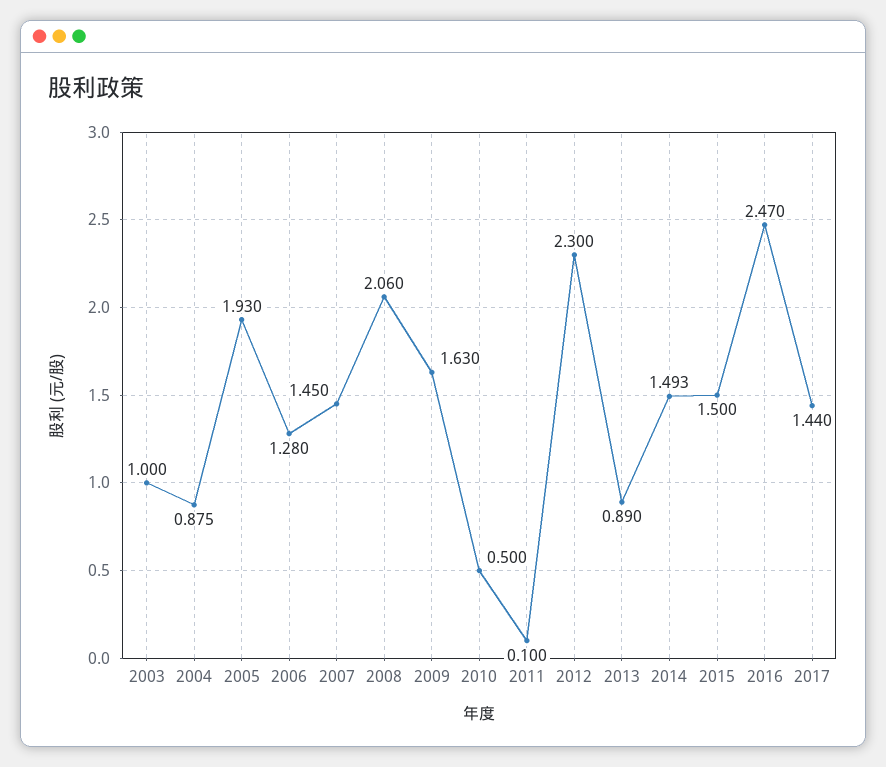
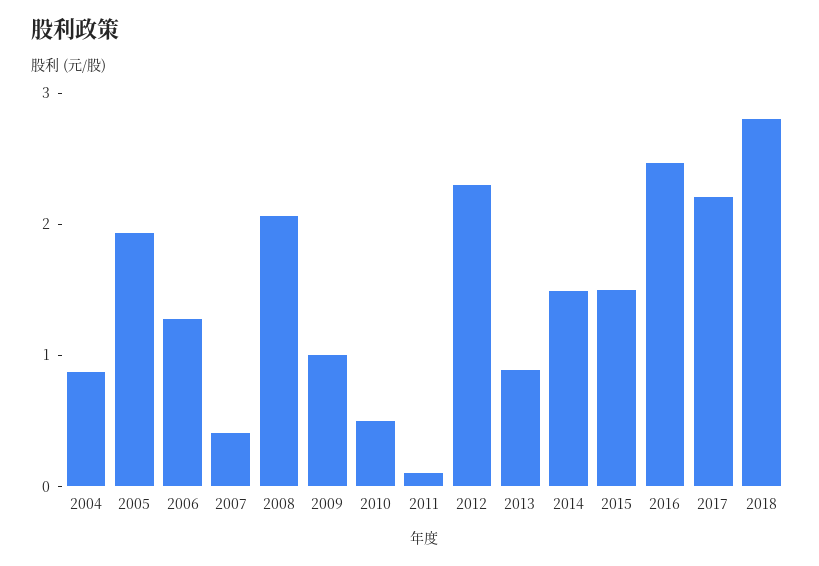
2003: 1 -> none
2007: 1.45 -> 0.4
2009: 1.63 -> 1
2017: 1.44 -> 2.2
2018: none -> 2.8

